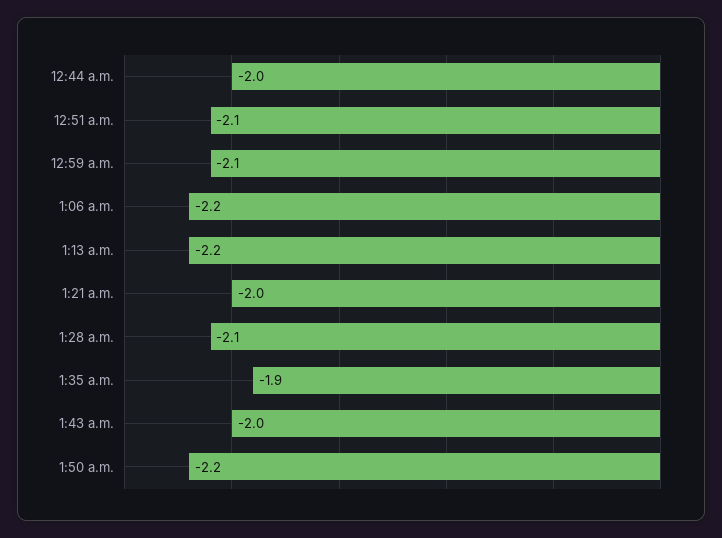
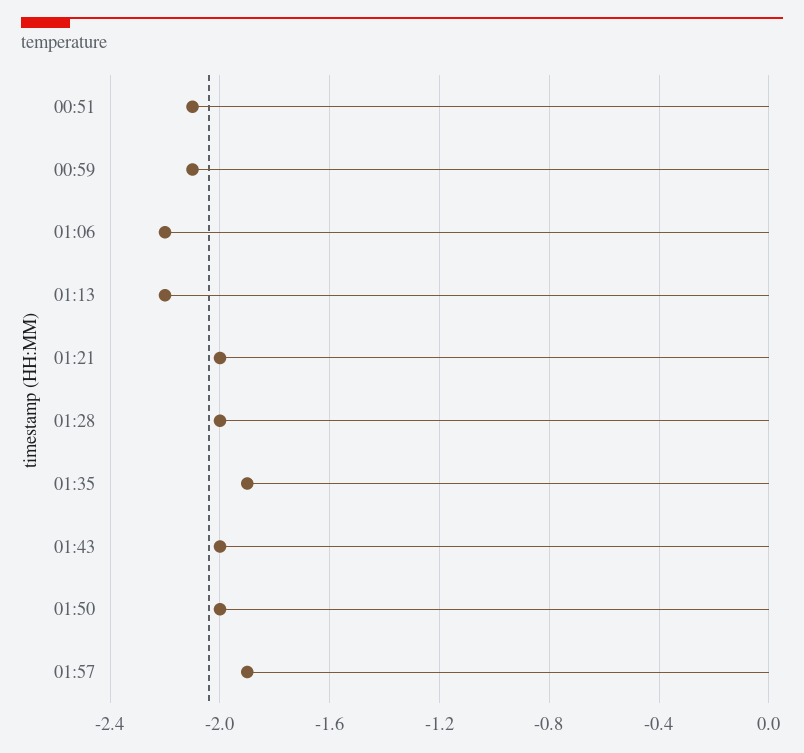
12:44 a.m.: -2 -> none
1:28 a.m.: -2.1 -> -2
1:50 a.m.: -2.2 -> -2
01:57: none -> -1.9

